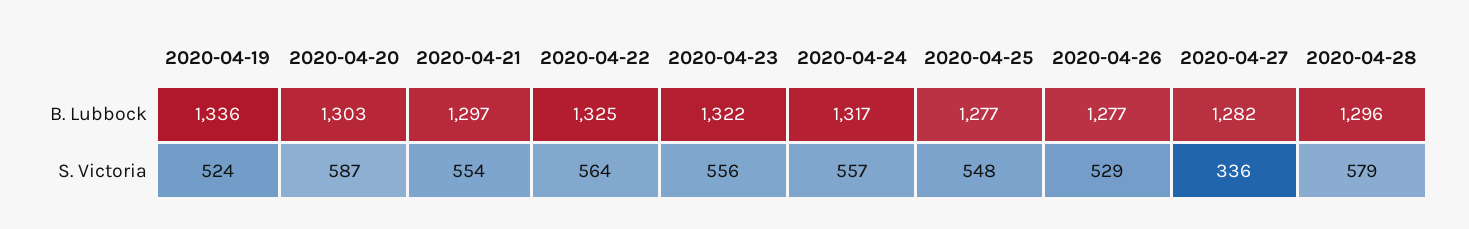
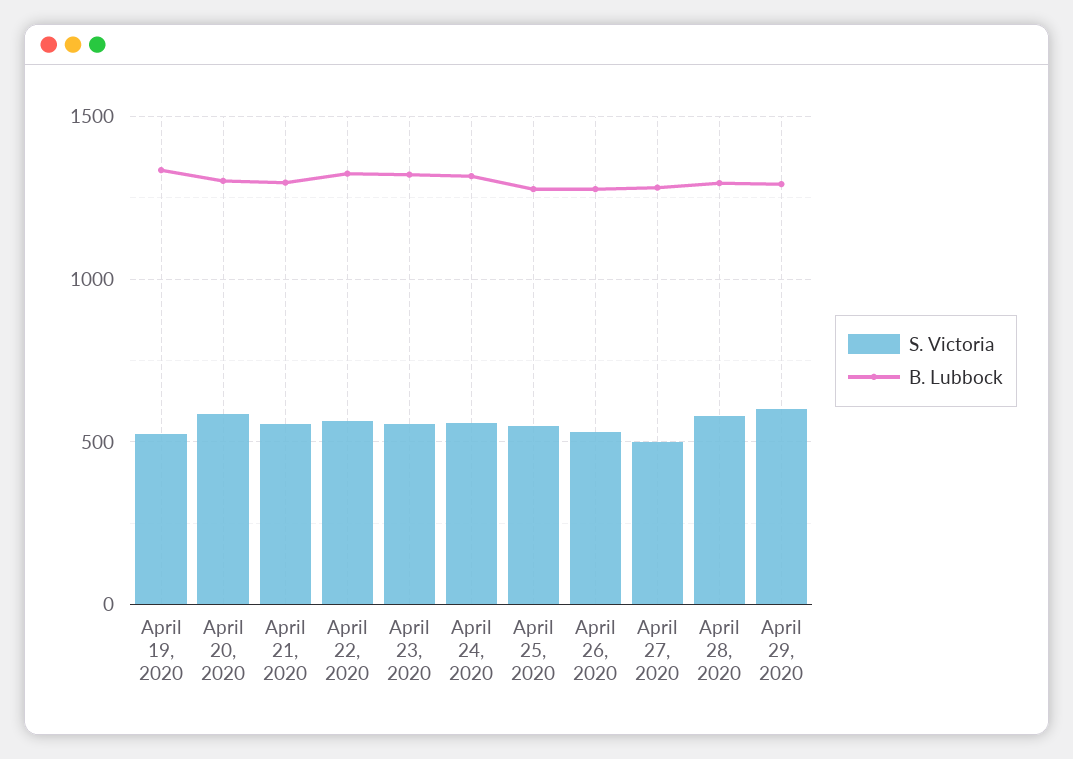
S. Victoria, 2020-04-27: 336 -> 500
S. Victoria, April 29, 2020: none -> 600
B. Lubbock, April 29, 2020: none -> 1300

